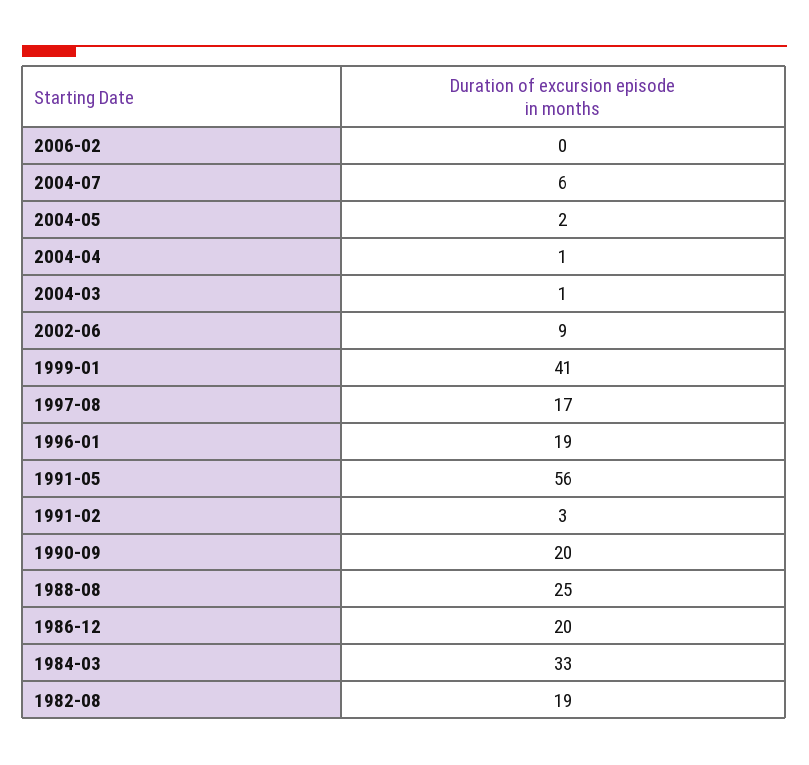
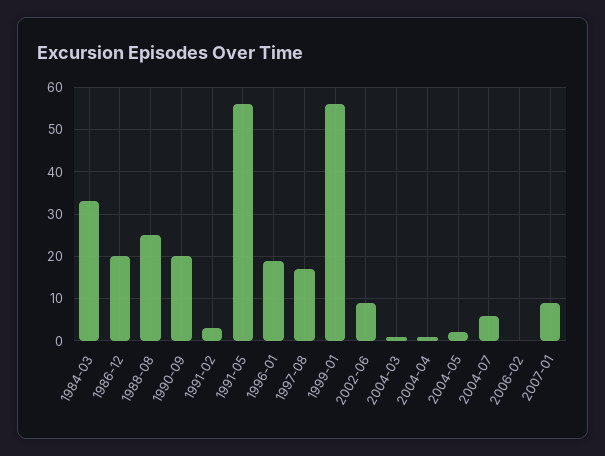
1999-01: 41 -> 55
1982-08: 19 -> none
2007-01: none -> 10

